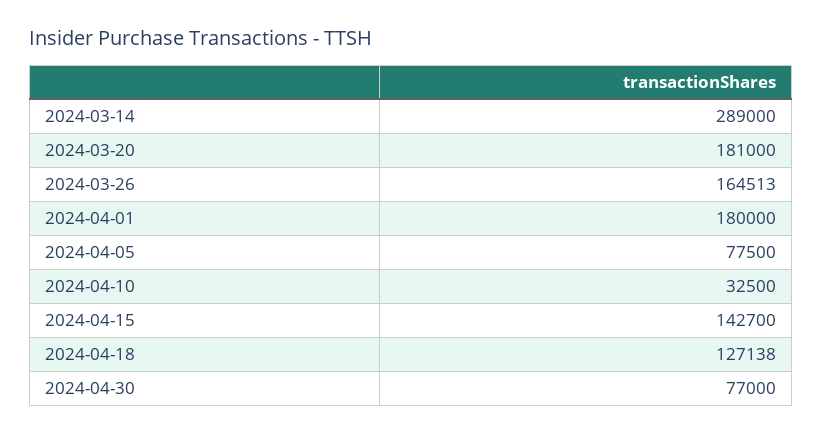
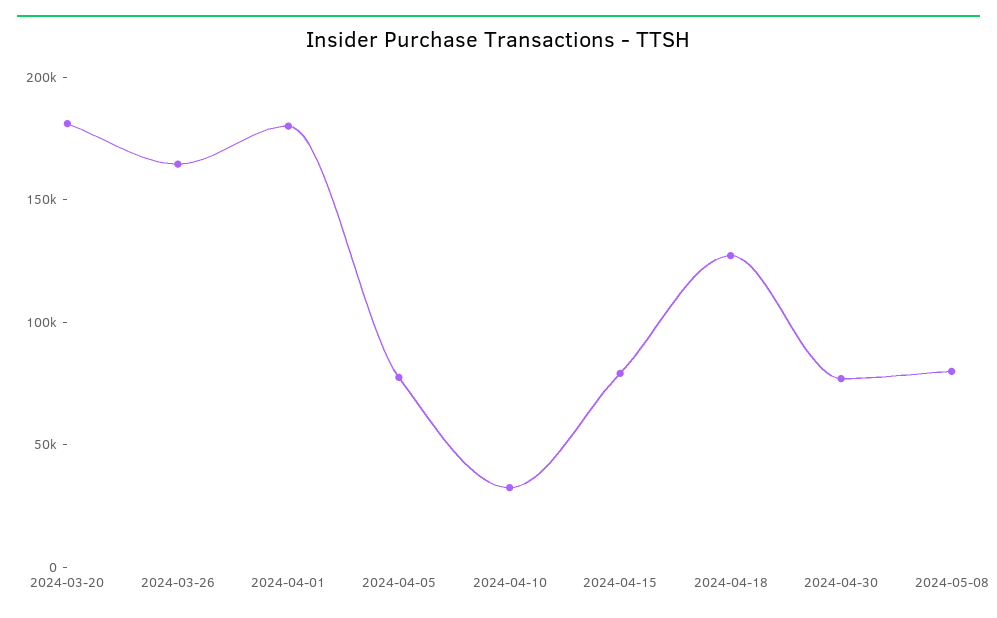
2024-03-14: 289000 -> none
2024-04-15: 142700 -> 80000
2024-05-08: none -> 80000

